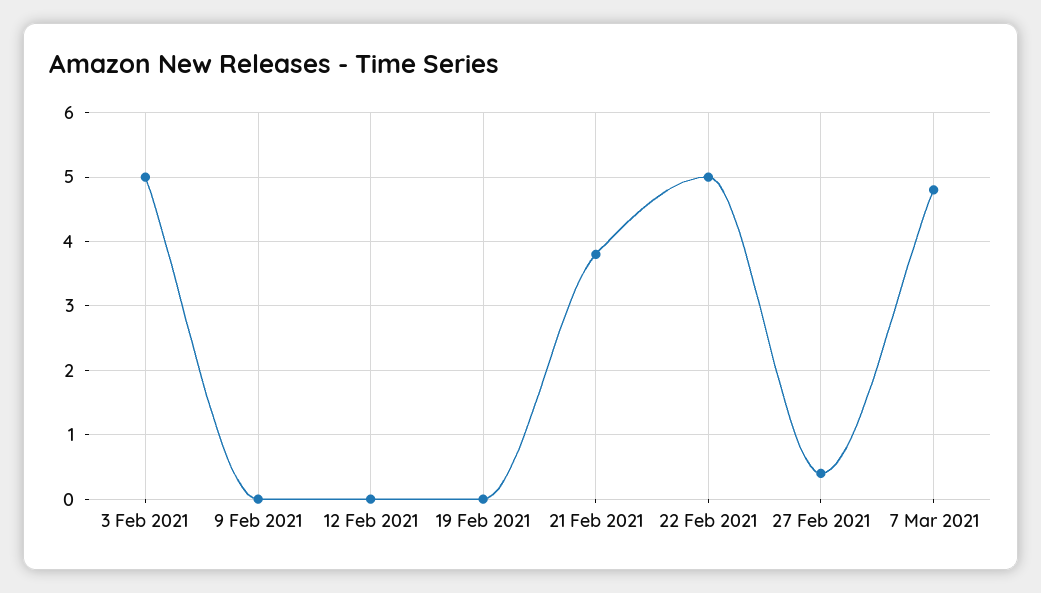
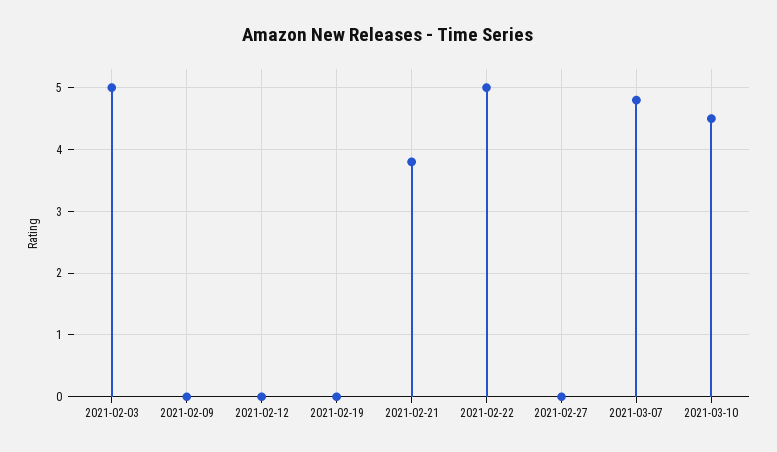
27 Feb 2021: 0.4 -> 0
2021-03-10: none -> 4.5

